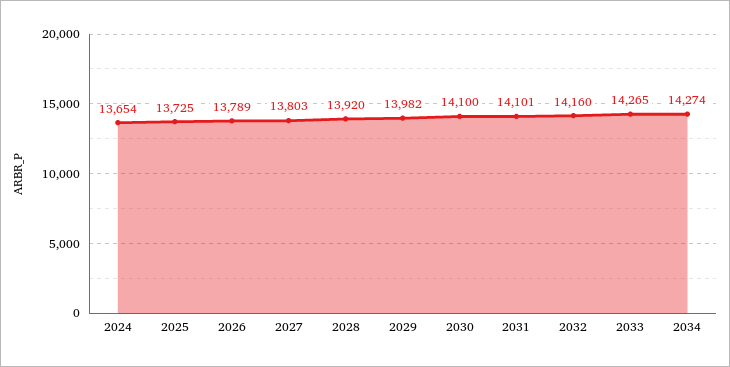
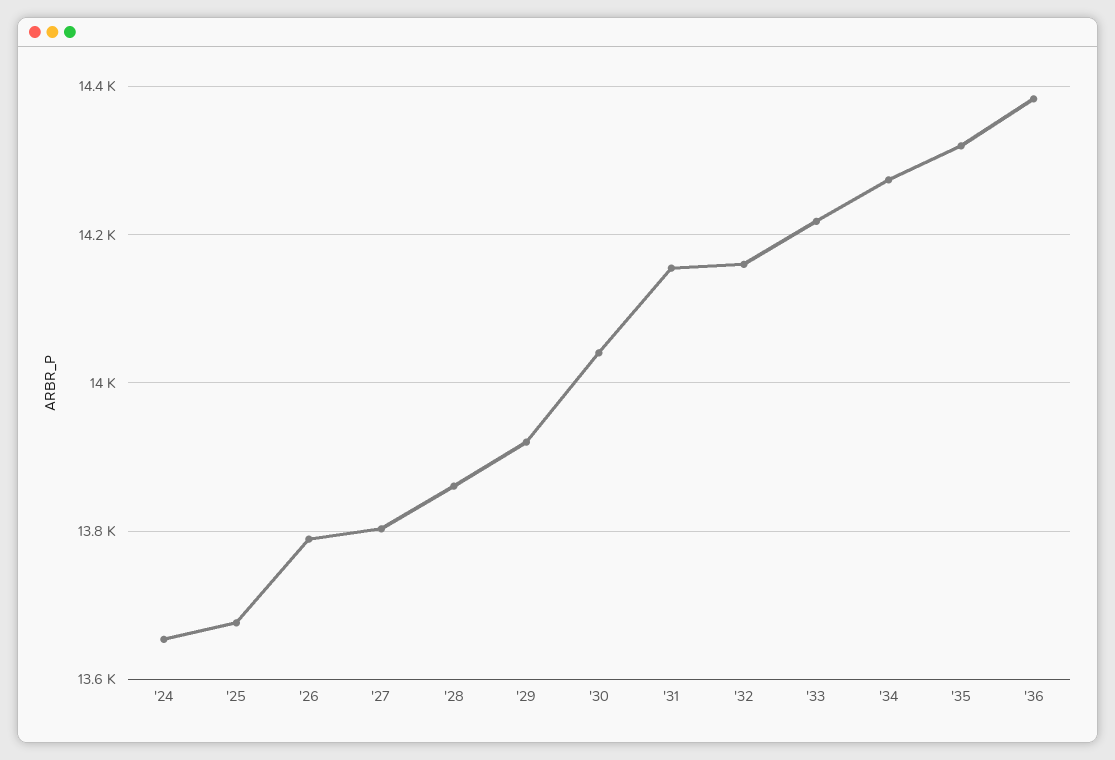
2025: 13725 -> 13680
2028: 13920 -> 13860
2029: 13982 -> 13920
2030: 14100 -> 14040
2031: 14101 -> 14160
2033: 14265 -> 14220
'35: none -> 14320
'36: none -> 14380

